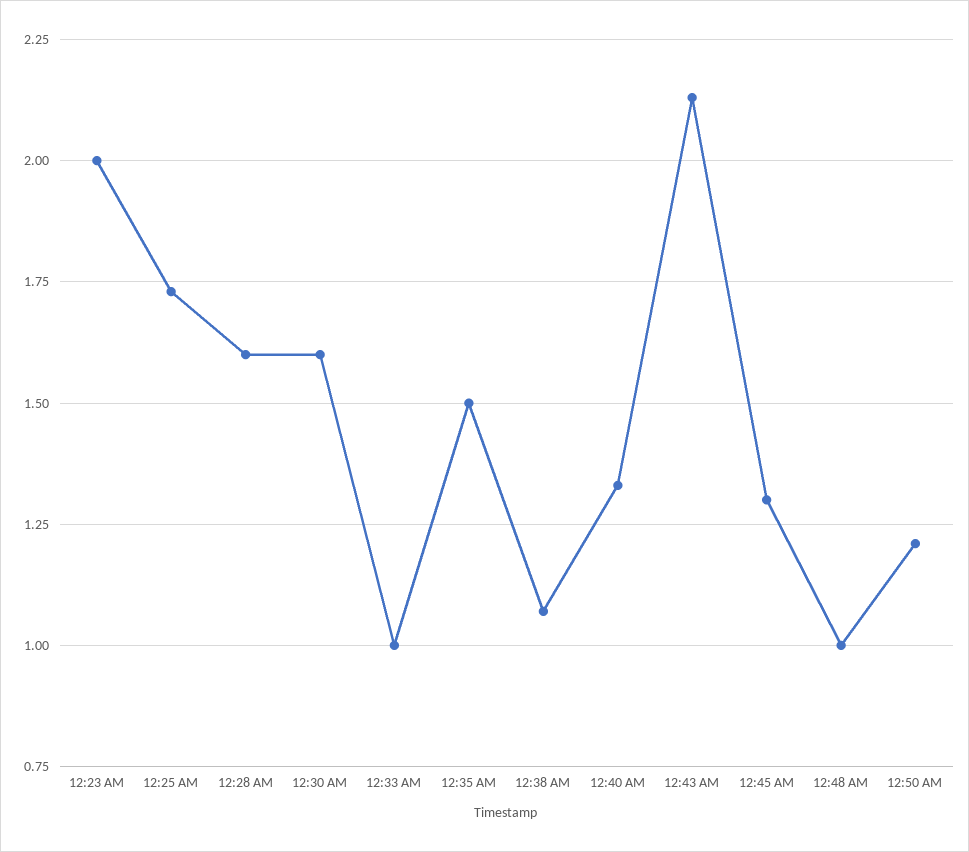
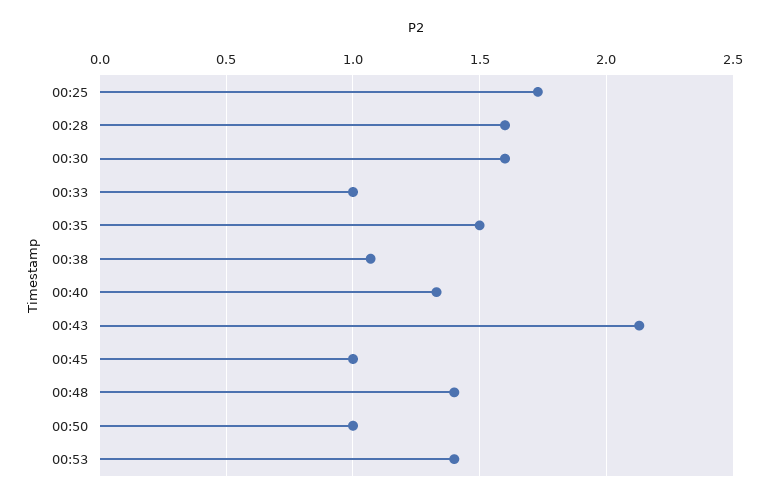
12:23 AM: 2 -> none
12:45 AM: 1.3 -> 1
12:48 AM: 1 -> 1.4
12:50 AM: 1.2 -> 1
00:53: none -> 1.4

